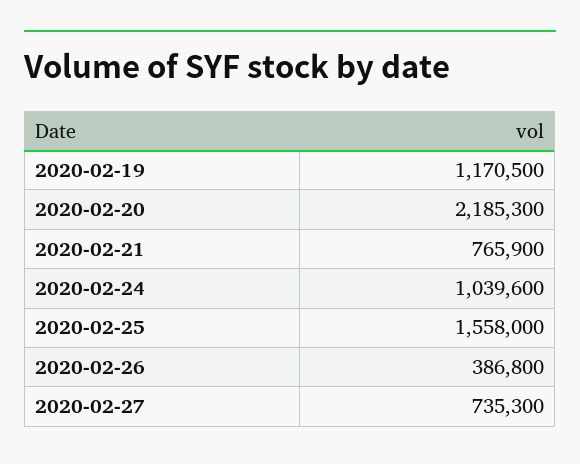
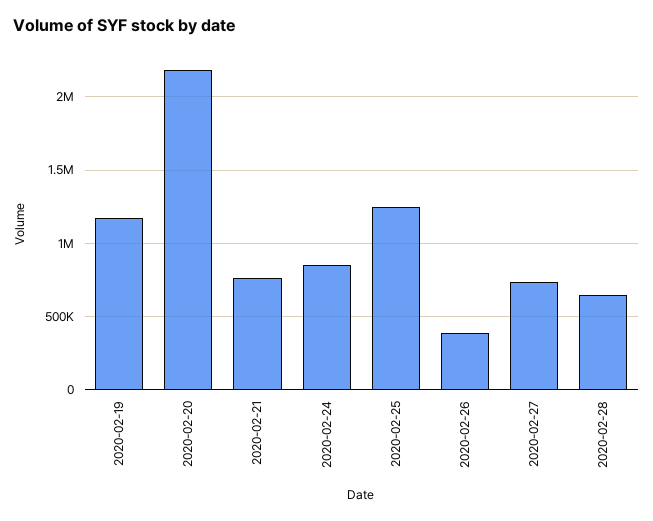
2020-02-24: 1039600 -> 850000
2020-02-25: 1558000 -> 1250000
2020-02-28: none -> 650000

